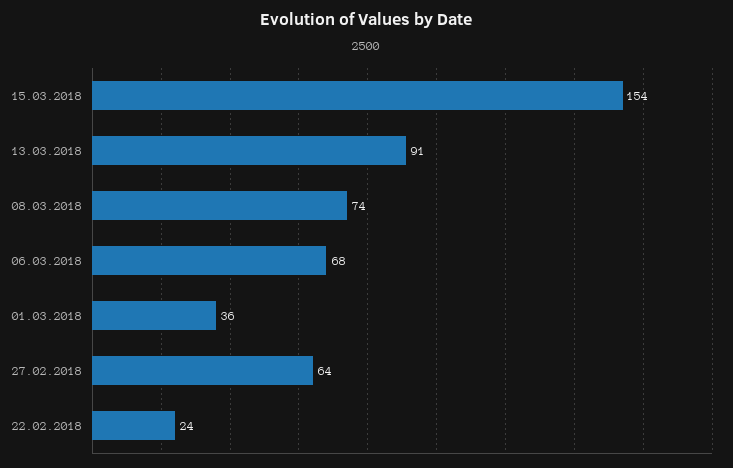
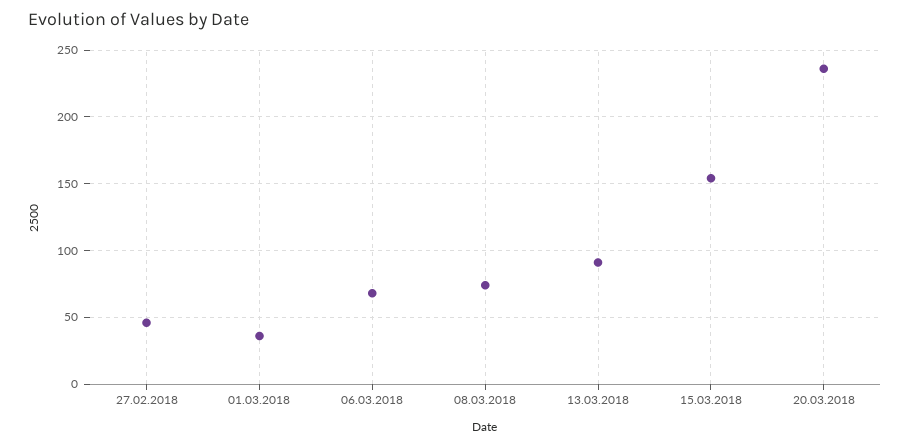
27.02.2018: 64 -> 45
22.02.2018: 24 -> none
20.03.2018: none -> 235

